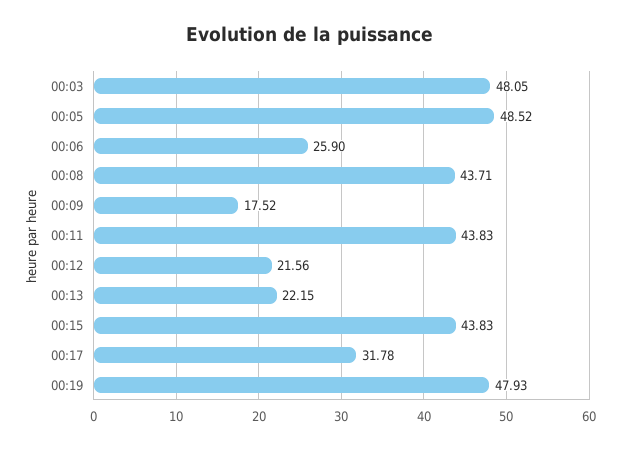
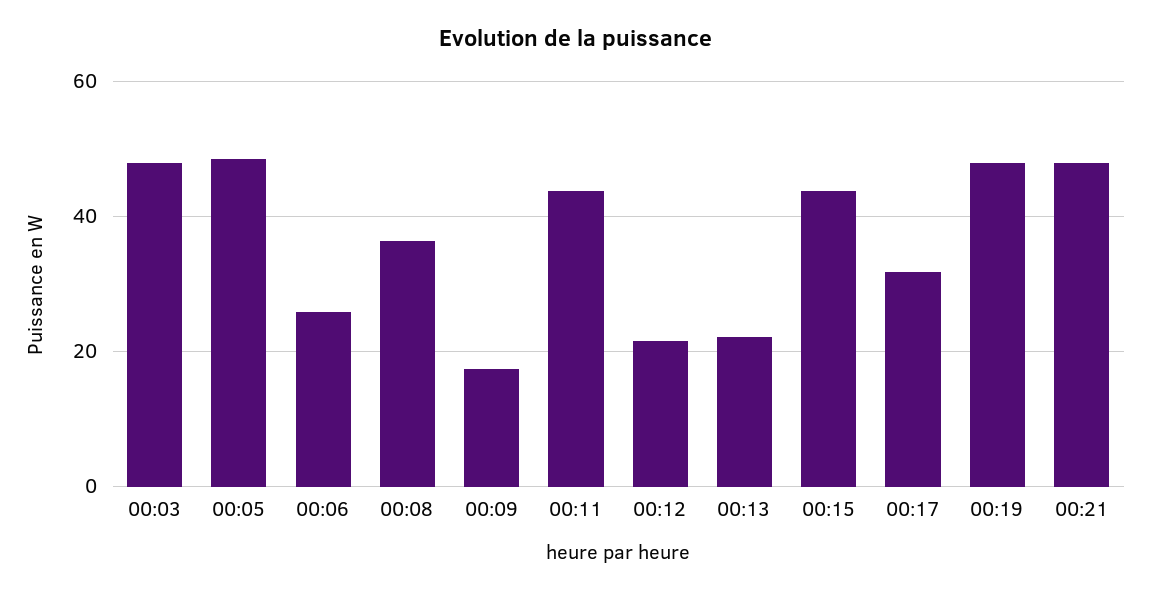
00:08: 43.71 -> 36
00:21: none -> 48

